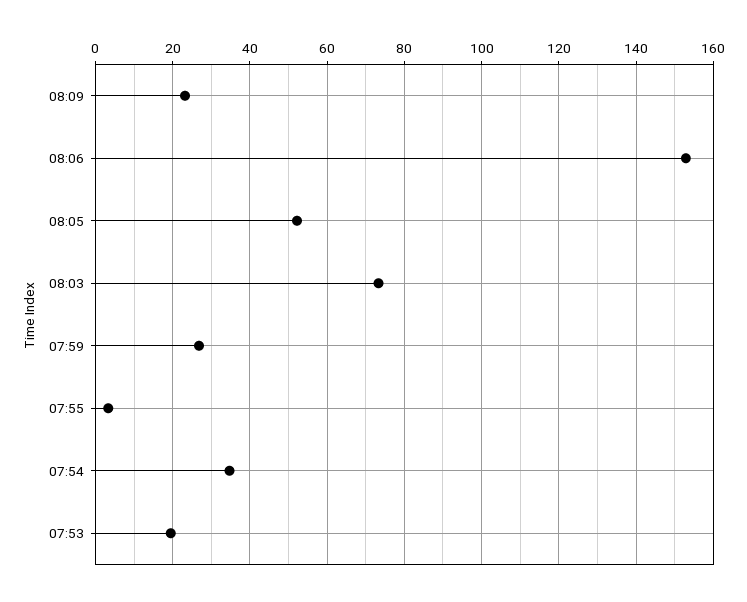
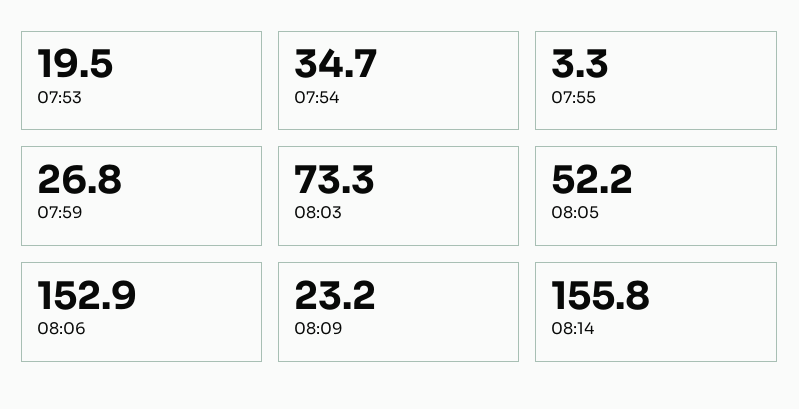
08:14: none -> 155.8

